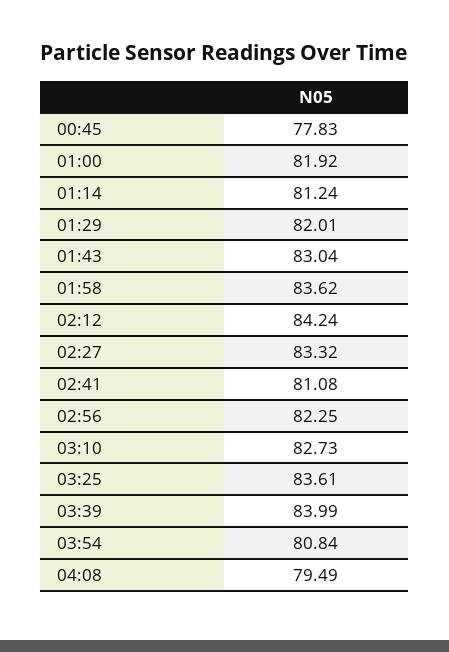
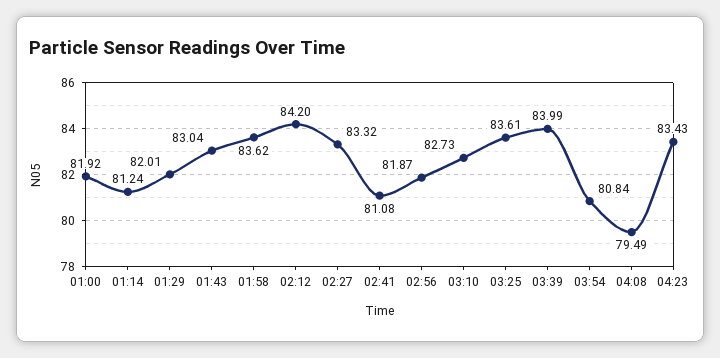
00:45: 77.83 -> none
02:12: 84.24 -> 84.2
02:56: 82.25 -> 81.87
04:23: none -> 83.43

